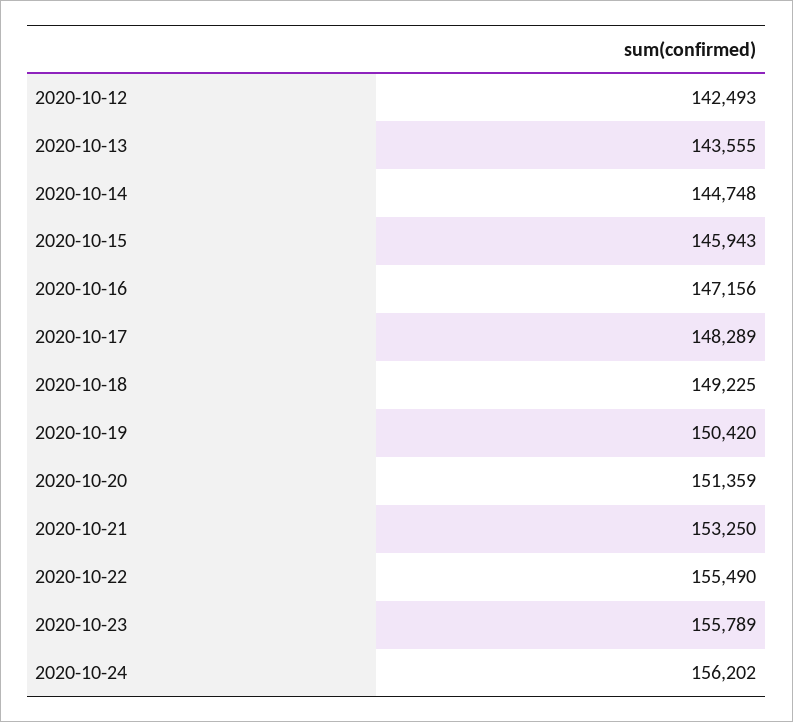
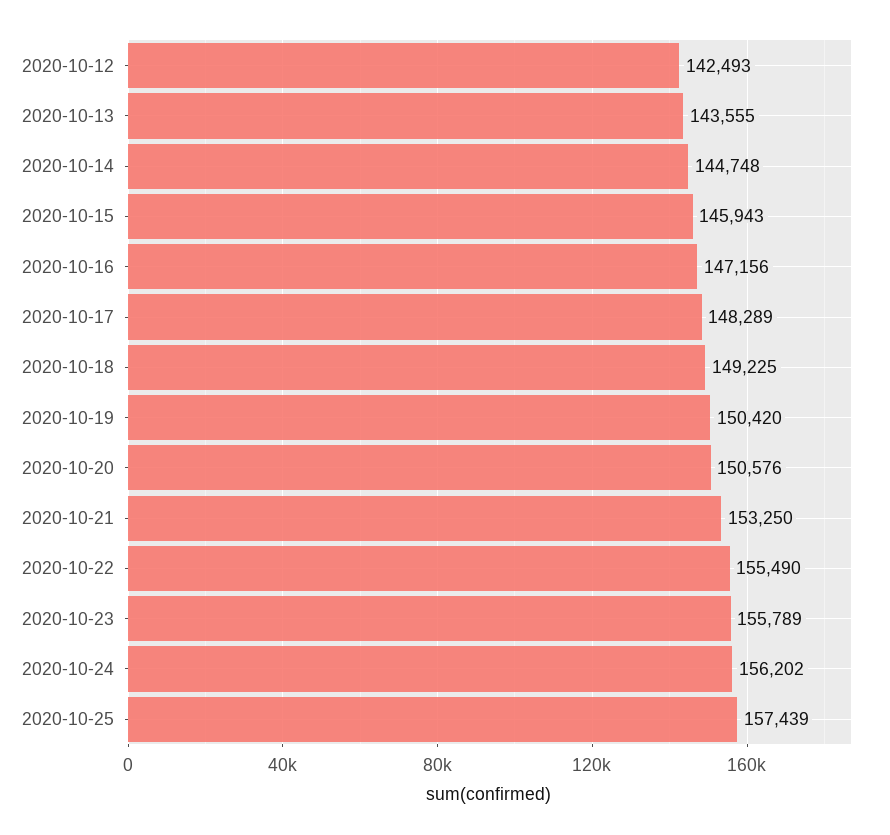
2020-10-20: 151359 -> 150576
2020-10-25: none -> 157439

